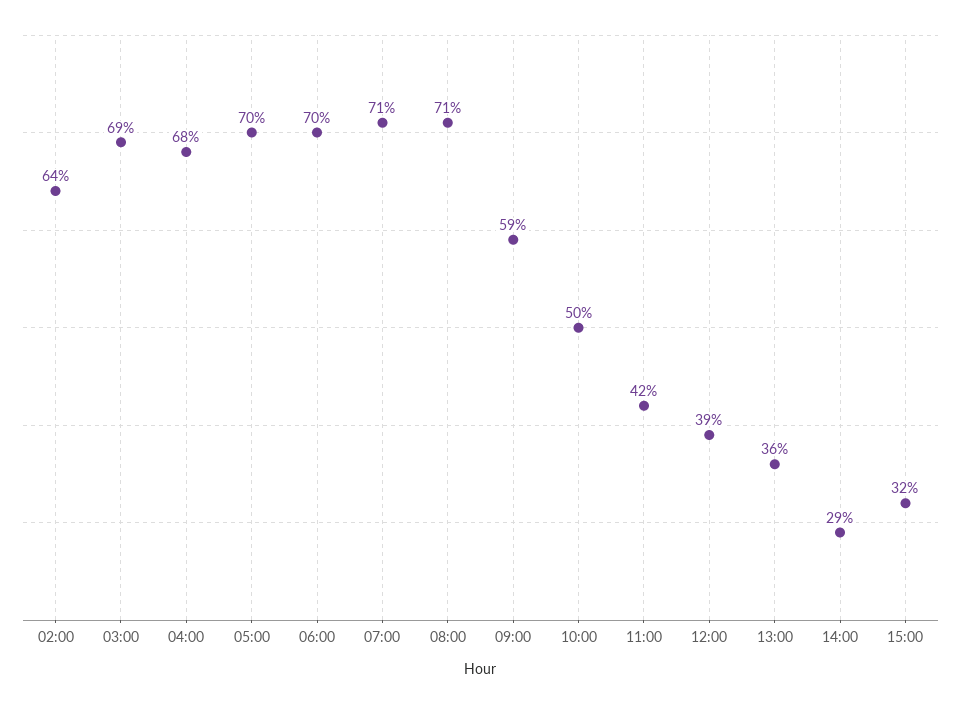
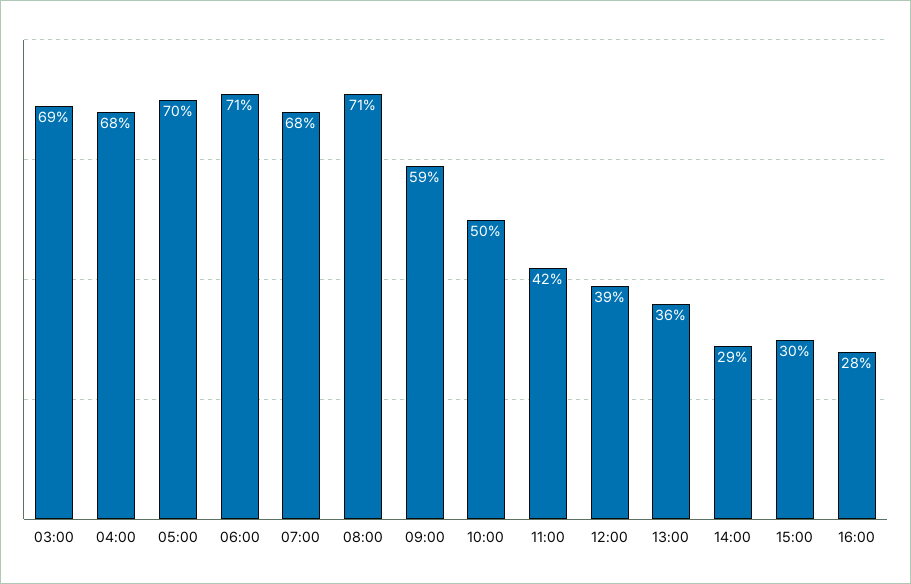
02:00: 64 -> none
06:00: 70 -> 71
07:00: 71 -> 68
15:00: 32 -> 30
16:00: none -> 28

